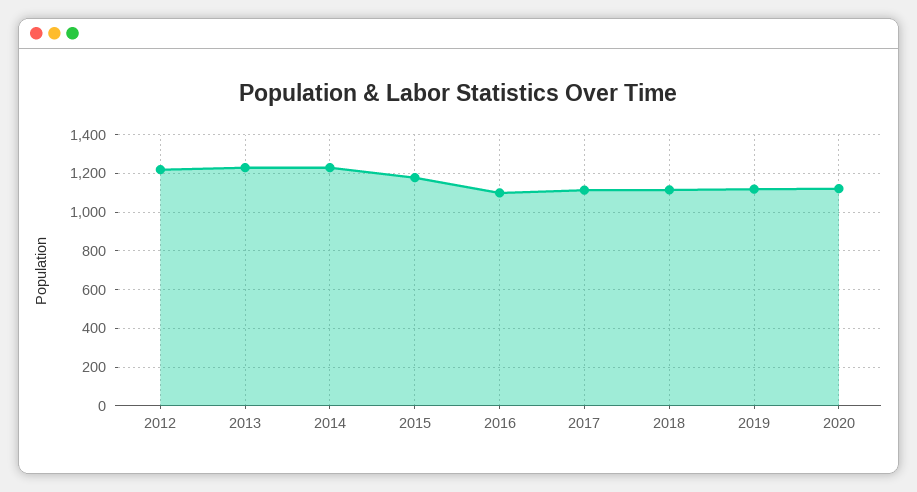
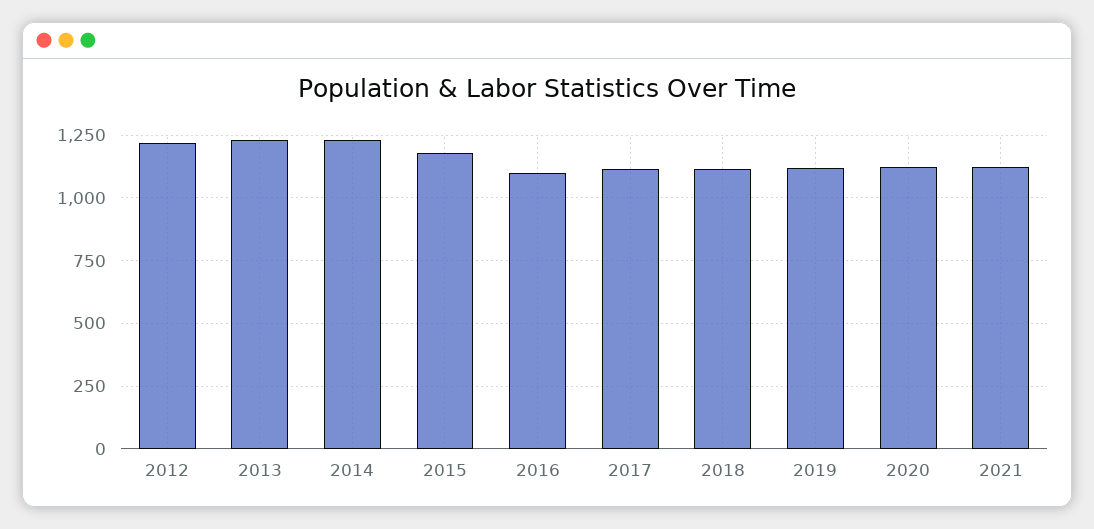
2021: none -> 1125

